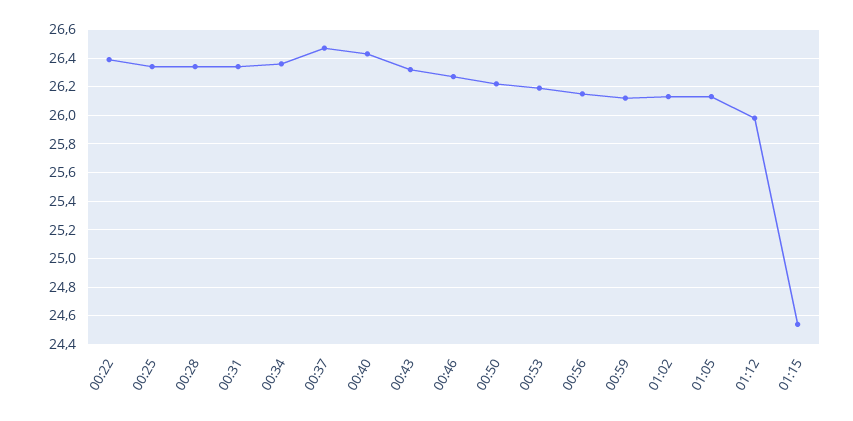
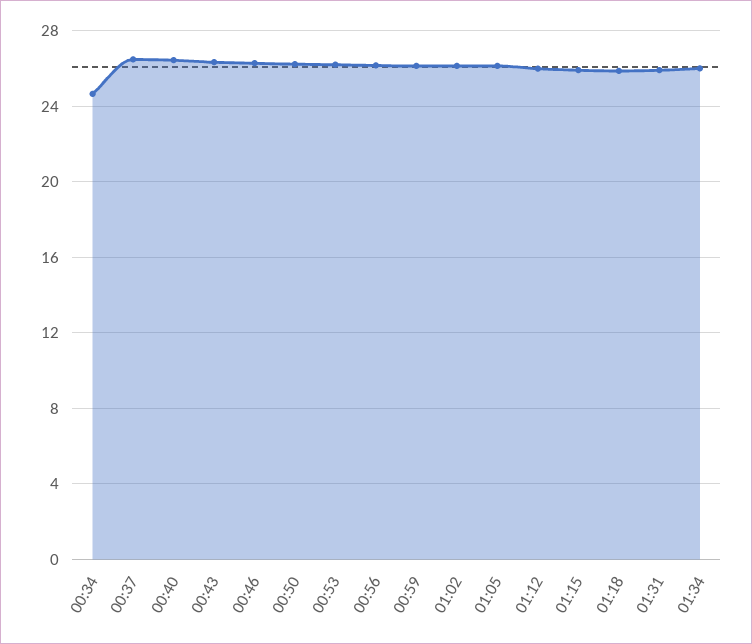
00:22: 26.4 -> none
00:25: 26.35 -> none
00:28: 26.35 -> none
00:31: 26.35 -> none
00:34: 26.35 -> 24.5
01:15: 24.55 -> 26
01:18: none -> 26
01:31: none -> 26
01:34: none -> 26

